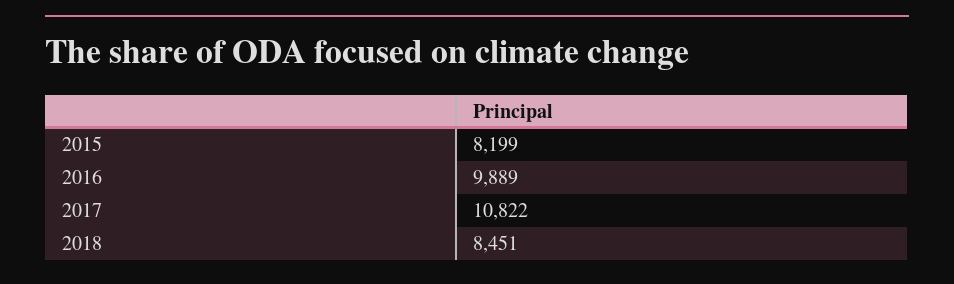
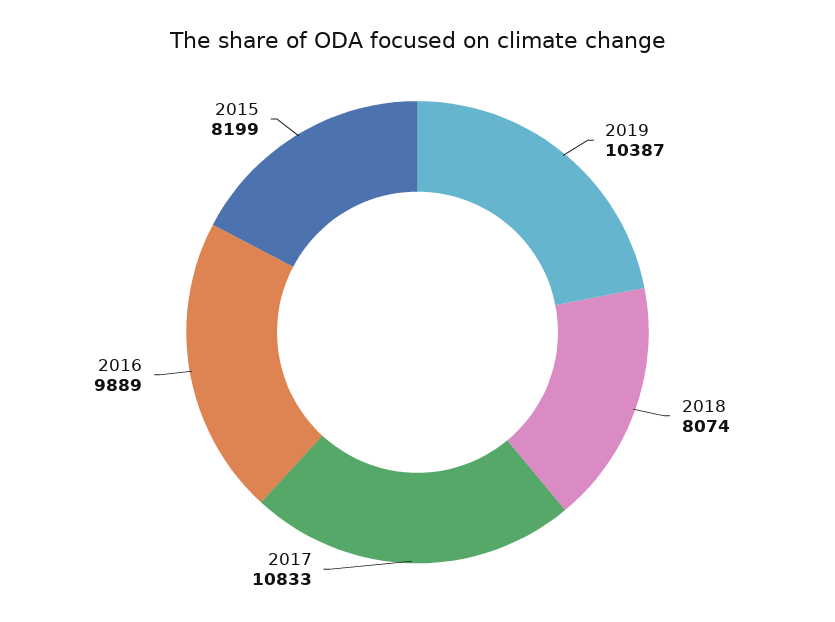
2017: 10822 -> 10833
2018: 8451 -> 8074
2019: none -> 10387

